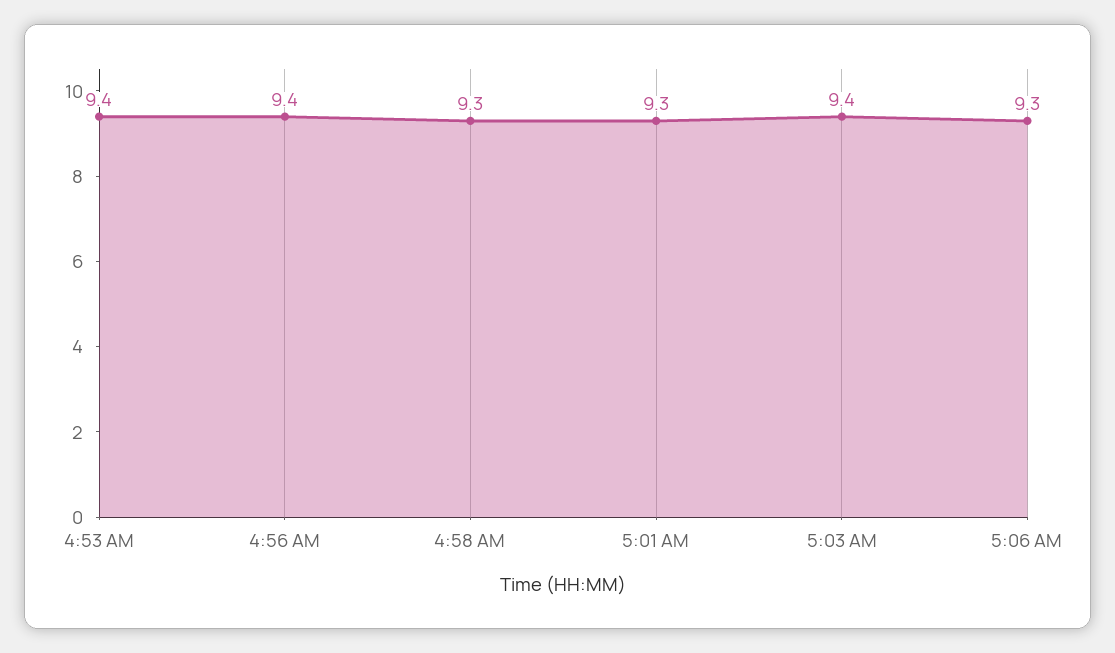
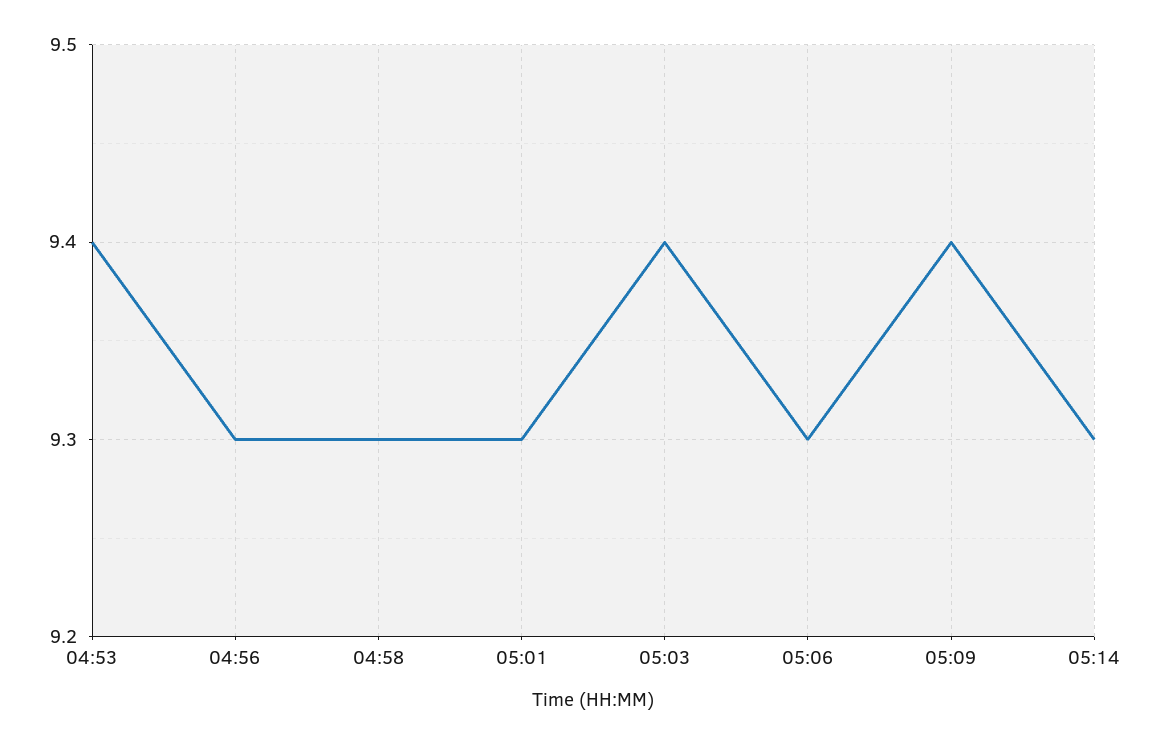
4:56 AM: 9.4 -> 9.3
05:09: none -> 9.4
05:14: none -> 9.3

